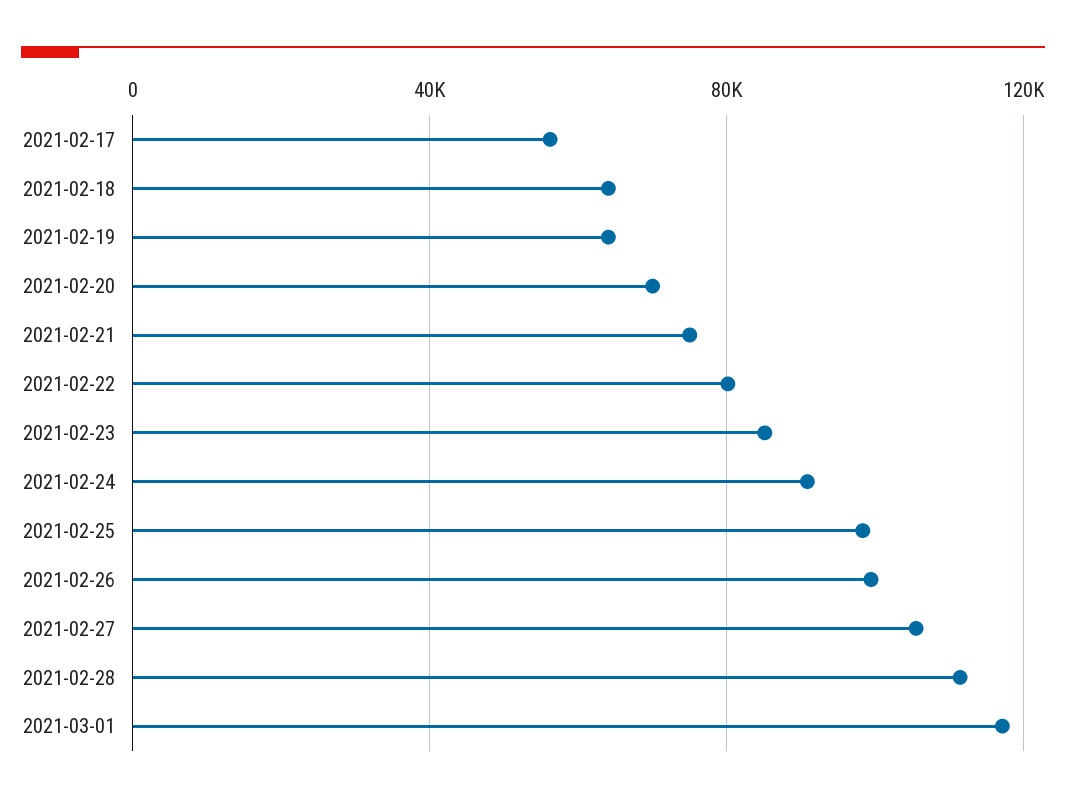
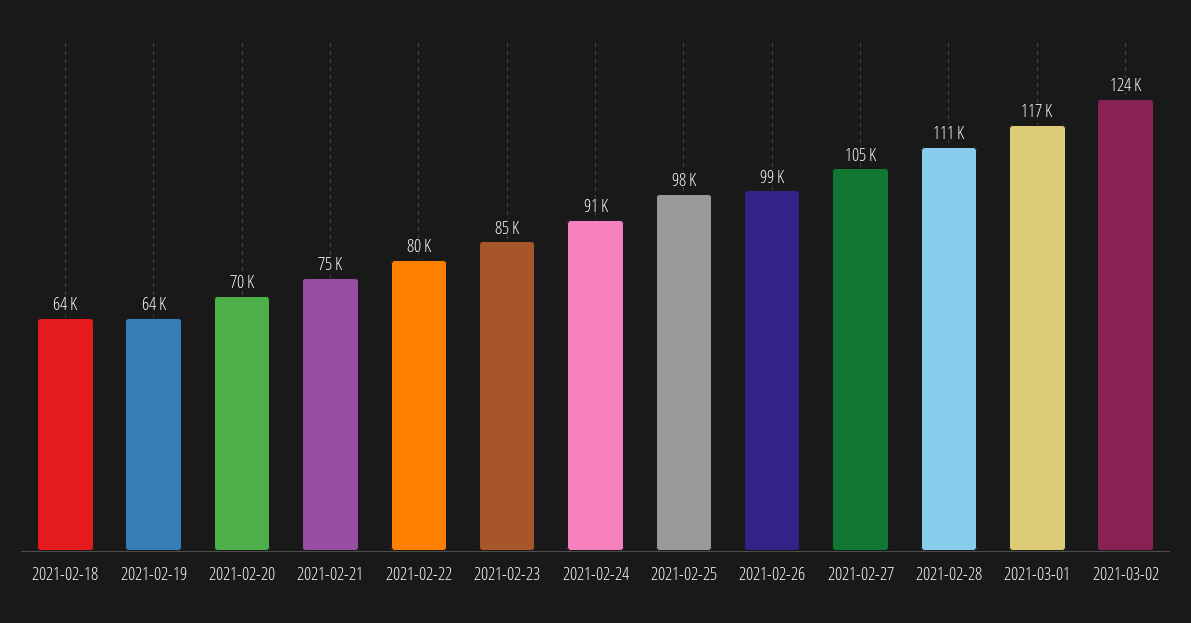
2021-02-17: 55000 -> none
2021-03-02: none -> 124000

